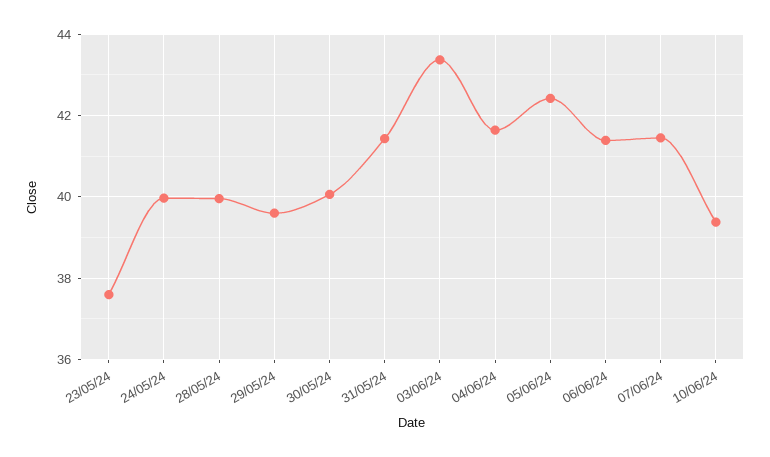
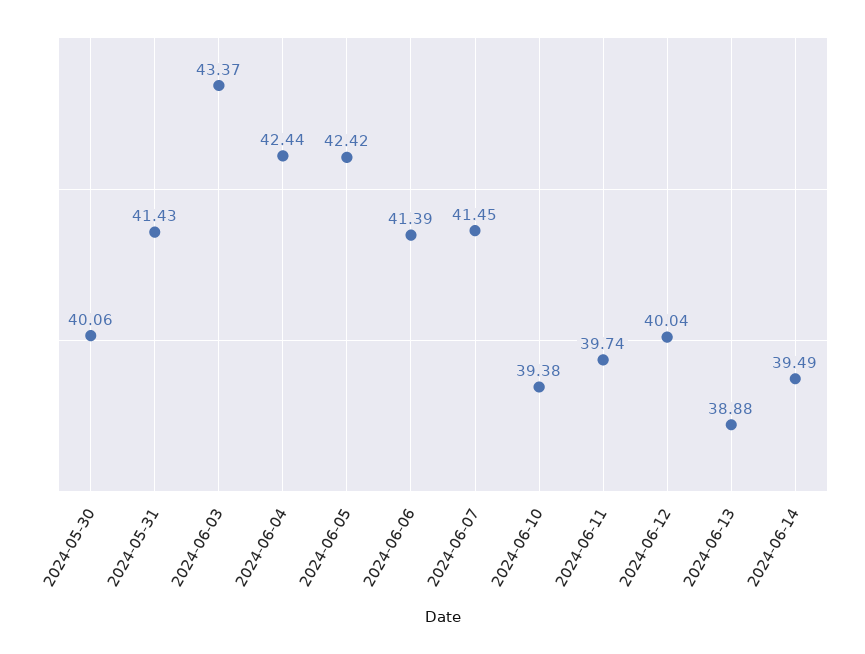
23/05/24: 37.6 -> none
24/05/24: 40 -> none
28/05/24: 40 -> none
29/05/24: 39.6 -> none
04/06/24: 41.6 -> 42.44
2024-06-11: none -> 39.74
2024-06-12: none -> 40.04
2024-06-13: none -> 38.88
2024-06-14: none -> 39.49

